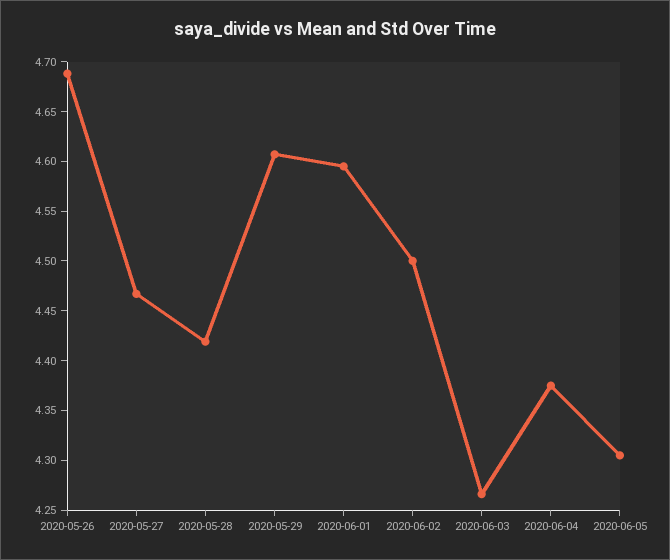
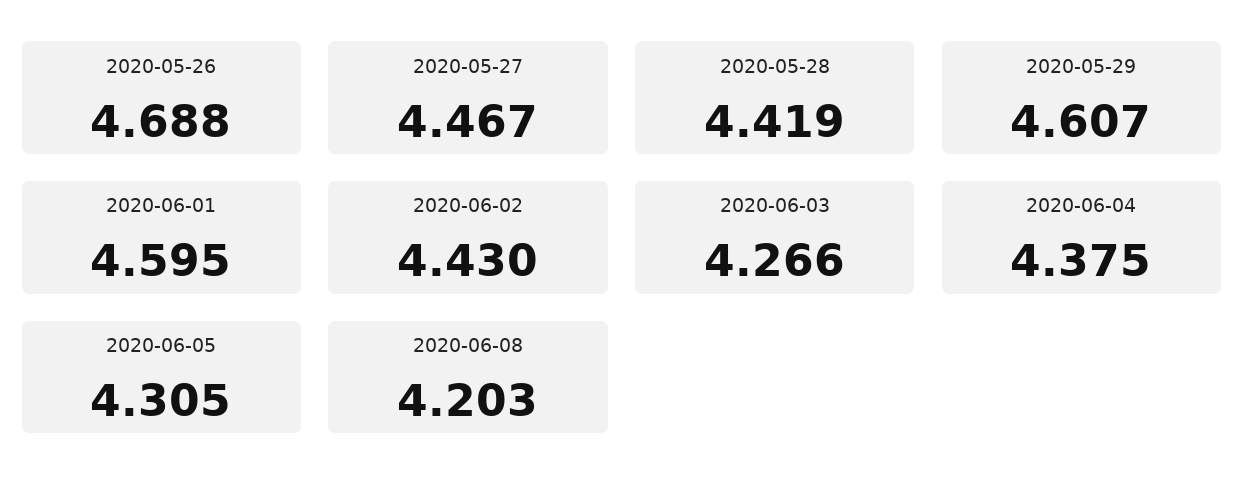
2020-06-02: 4.5 -> 4.43
2020-06-08: none -> 4.203

